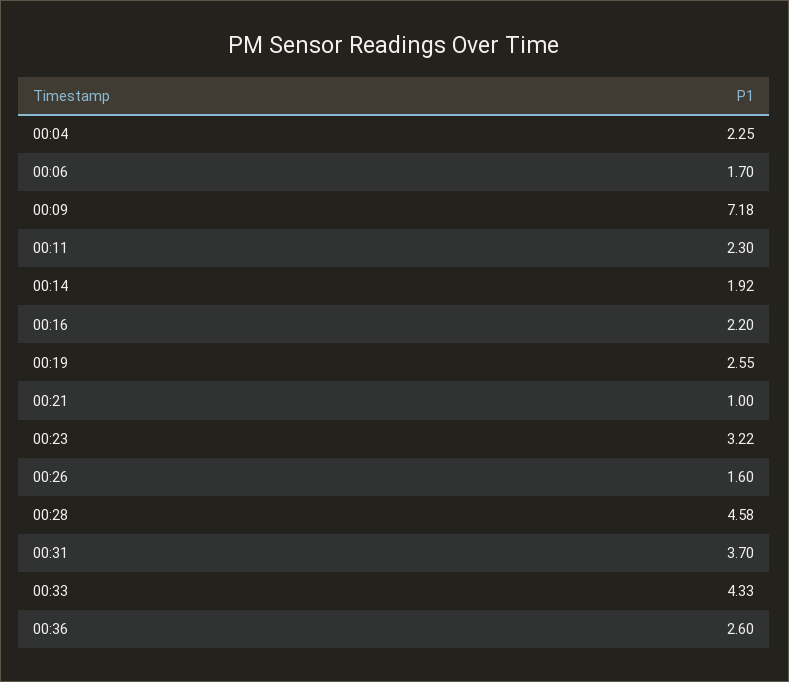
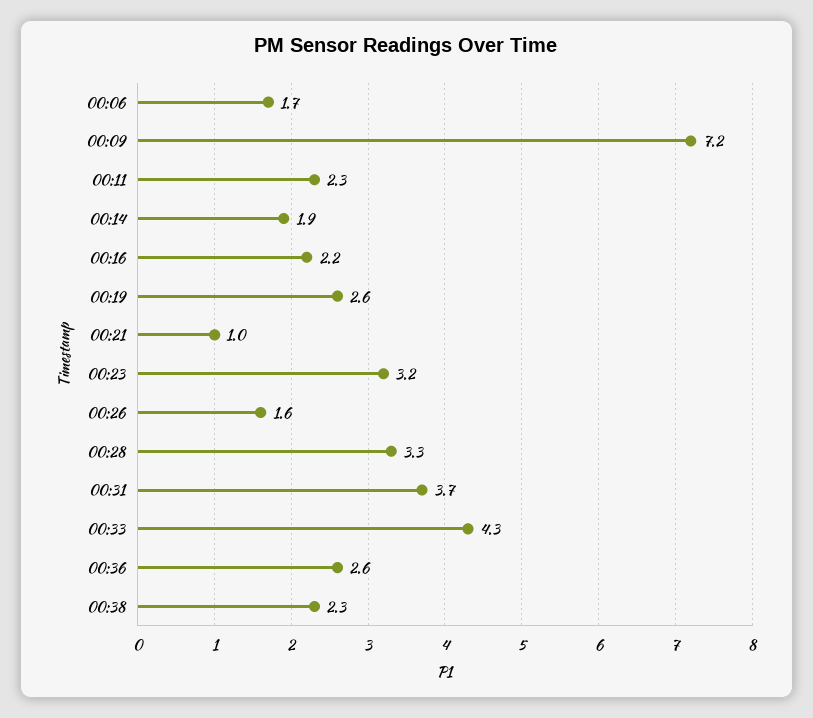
00:04: 2.25 -> none
00:28: 4.58 -> 3.3
00:38: none -> 2.3

